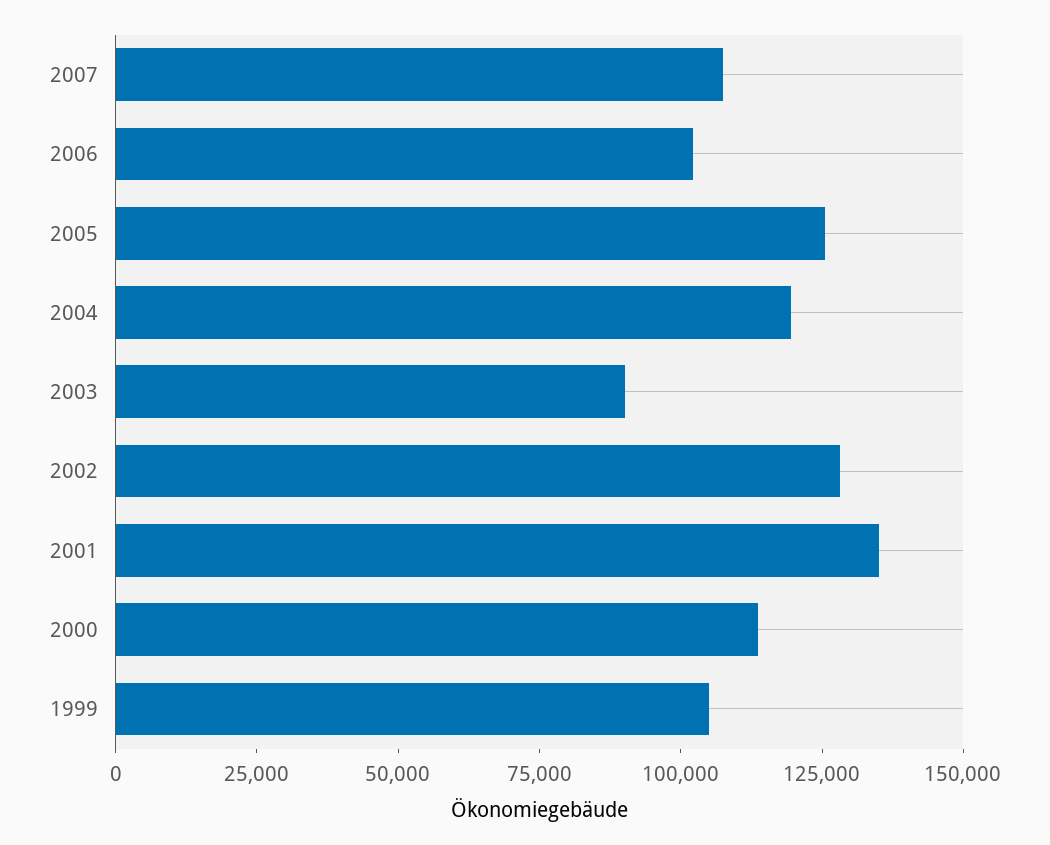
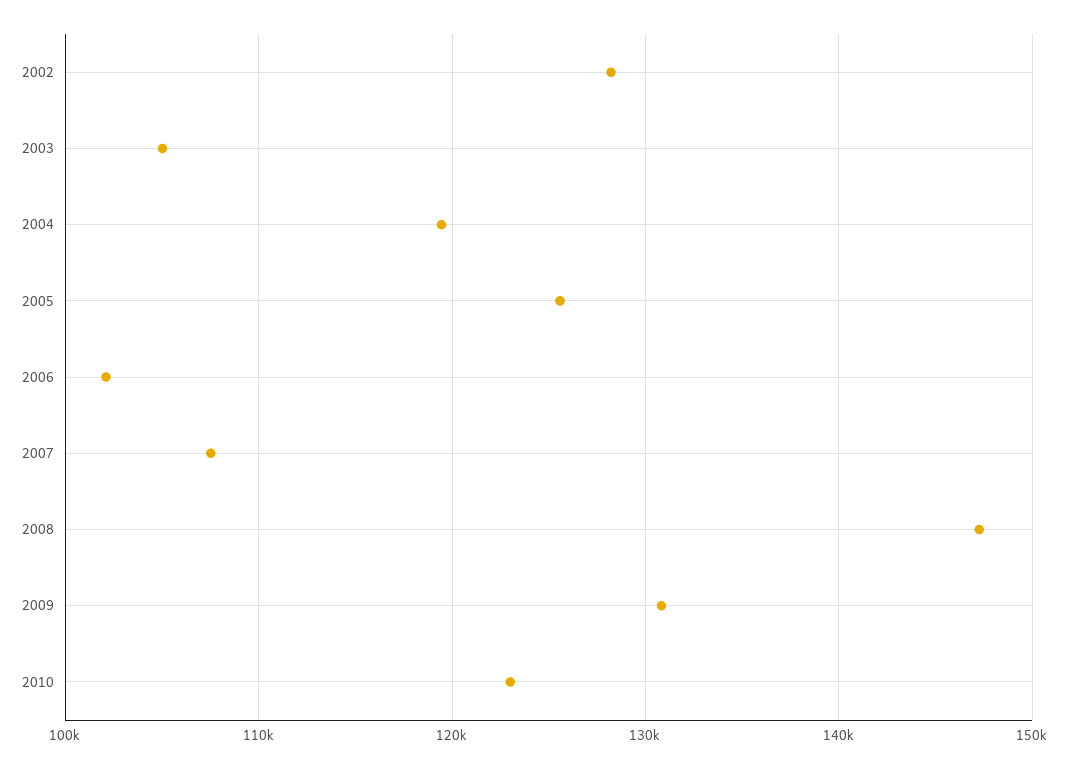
2003: 90000 -> 105000
2001: 135000 -> none
2000: 115000 -> none
1999: 105000 -> none
2008: none -> 147000
2009: none -> 131000
2010: none -> 123000

